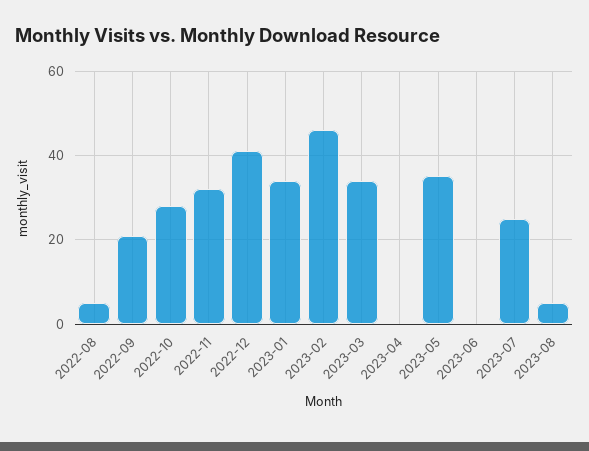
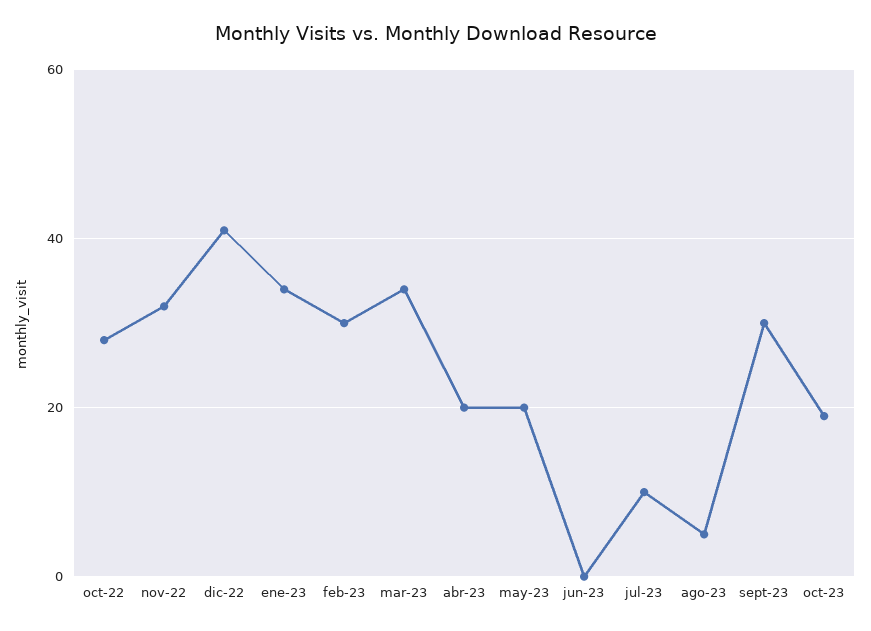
2022-08: 5 -> none
2022-09: 20 -> none
2023-02: 45 -> 30
2023-04: 0 -> 20
2023-05: 35 -> 20
2023-07: 25 -> 10
sept-23: none -> 30
oct-23: none -> 20

